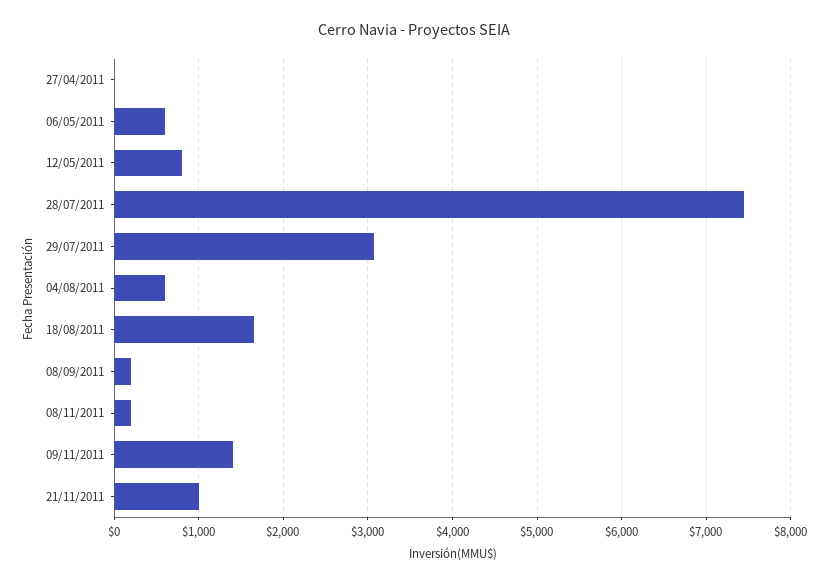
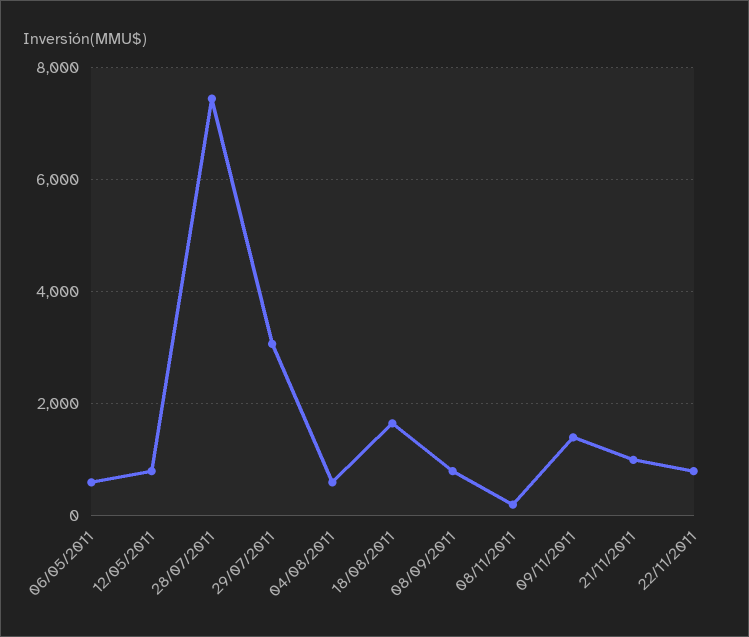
27/04/2011: 0 -> none
08/09/2011: 200 -> 800
22/11/2011: none -> 800

